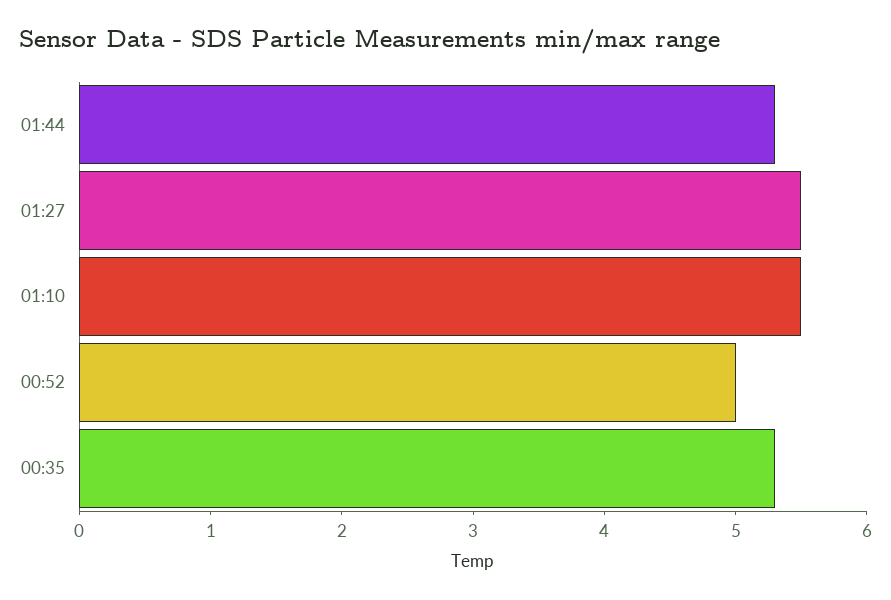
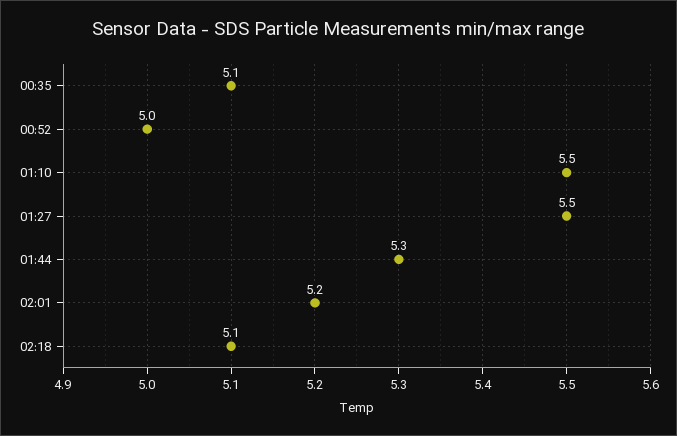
00:35: 5.3 -> 5.1
02:01: none -> 5.2
02:18: none -> 5.1

